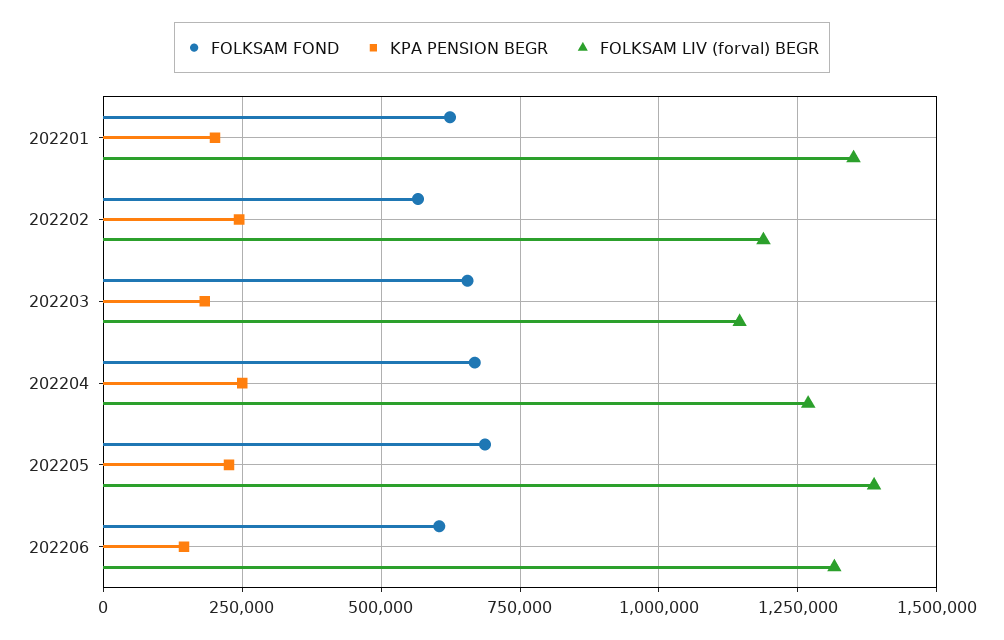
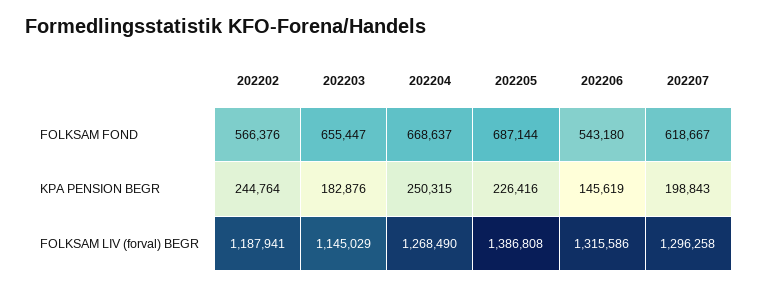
FOLKSAM FOND, 202201: 625000 -> none
KPA PENSION BEGR, 202201: 200000 -> none
FOLKSAM LIV (forval) BEGR, 202201: 1350000 -> none
FOLKSAM FOND, 202206: 600000 -> 543180
FOLKSAM FOND, 202207: none -> 618667
KPA PENSION BEGR, 202207: none -> 198843
FOLKSAM LIV (forval) BEGR, 202207: none -> 1296258

